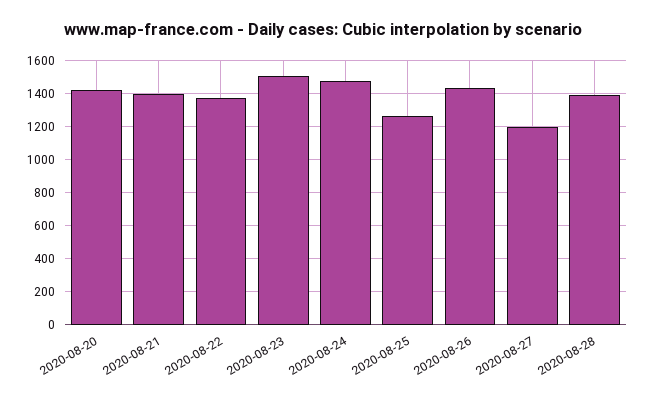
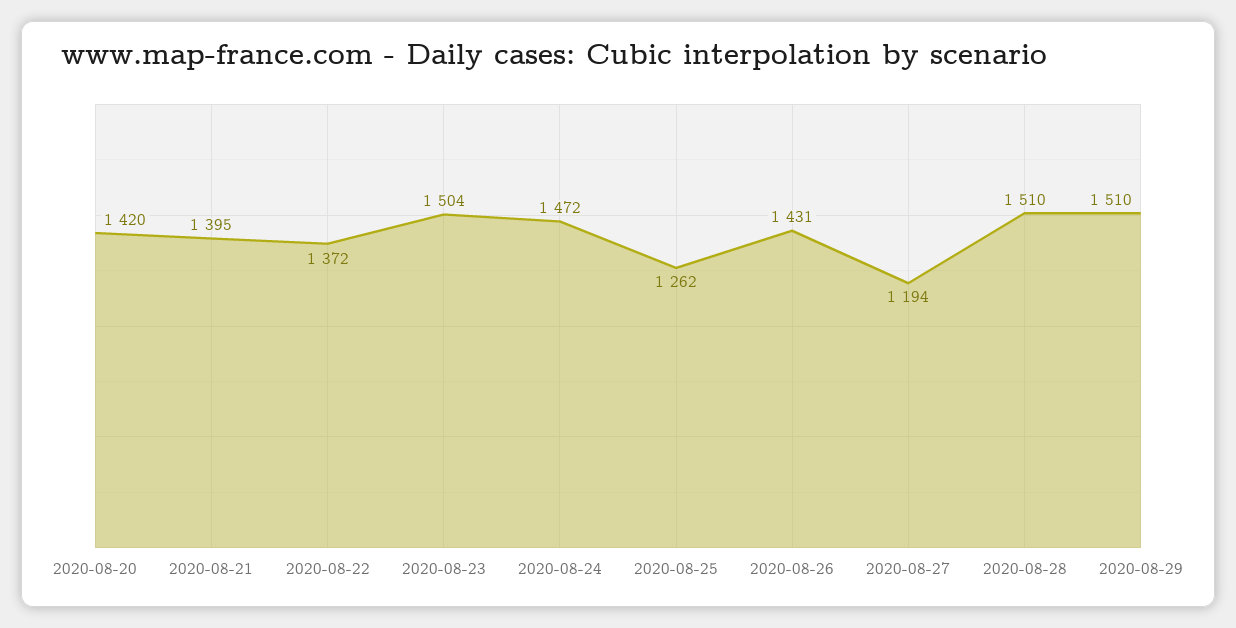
2020-08-28: 1400 -> 1510
2020-08-29: none -> 1510

